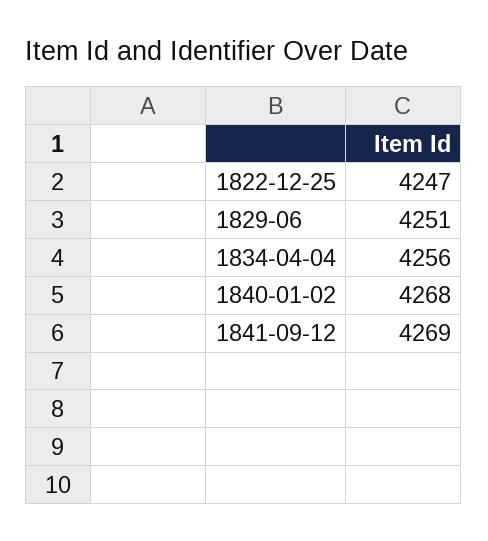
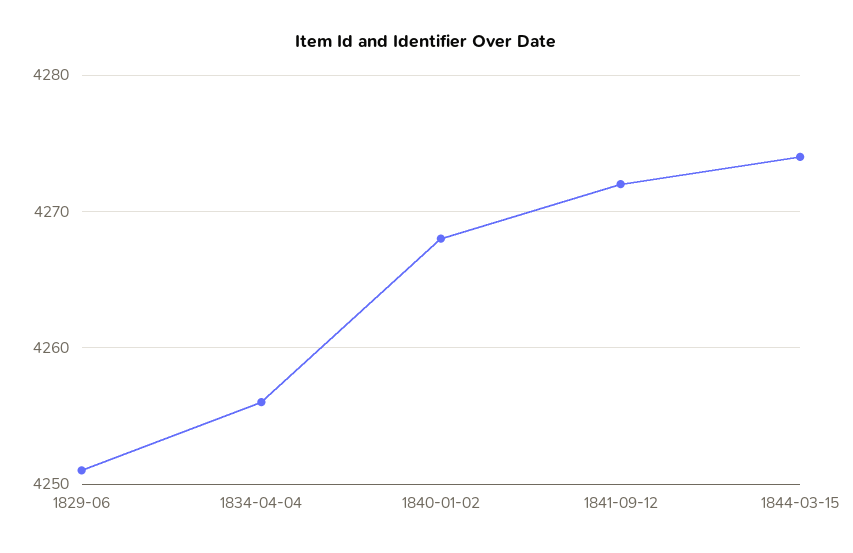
1822-12-25: 4247 -> none
1841-09-12: 4269 -> 4272
1844-03-15: none -> 4274

